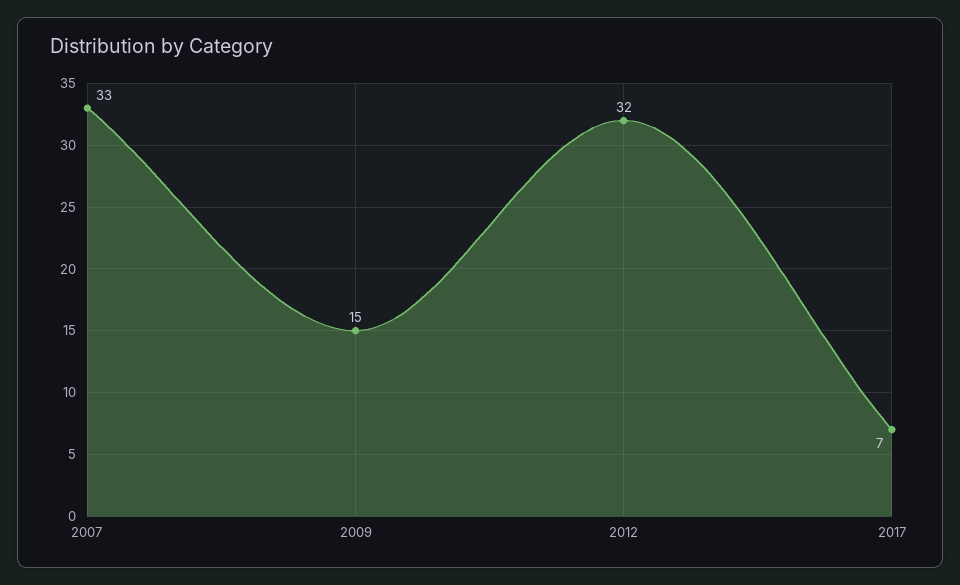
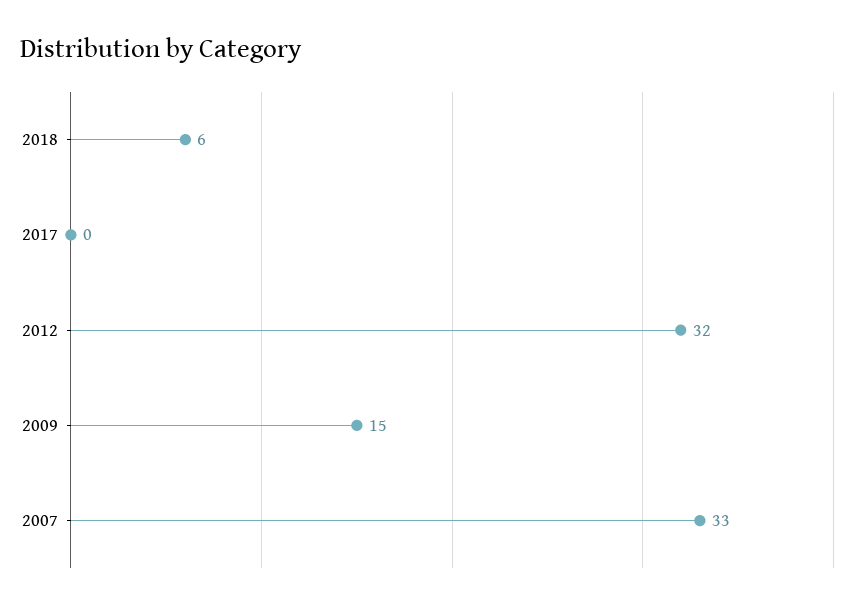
2017: 7 -> 0
2018: none -> 6

